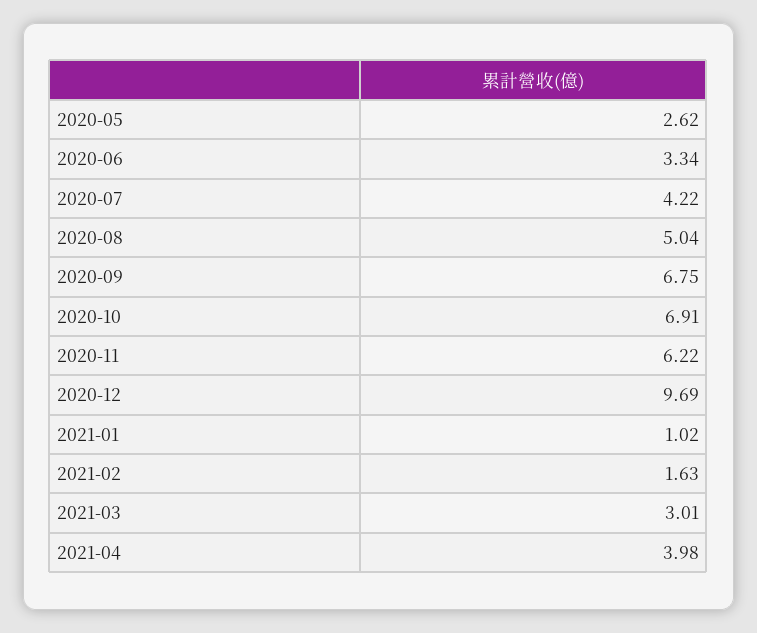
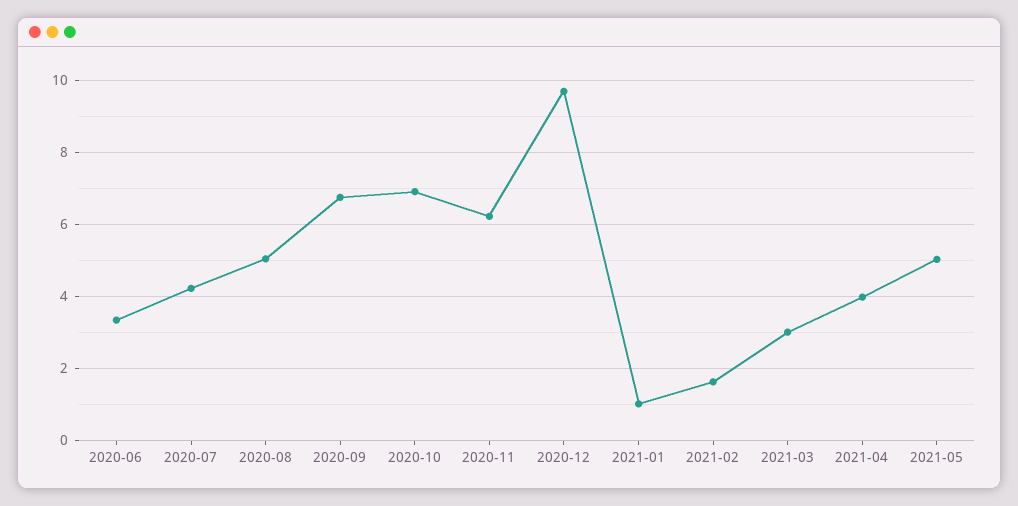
2020-05: 2.62 -> none
2021-05: none -> 5

